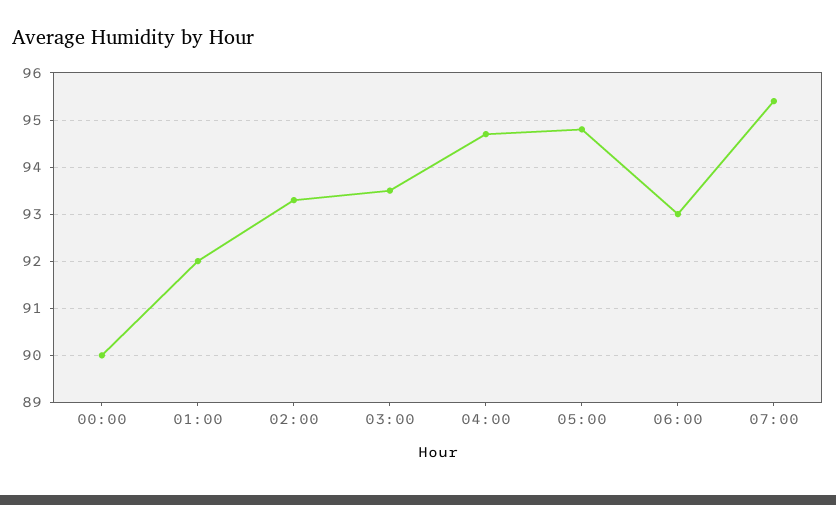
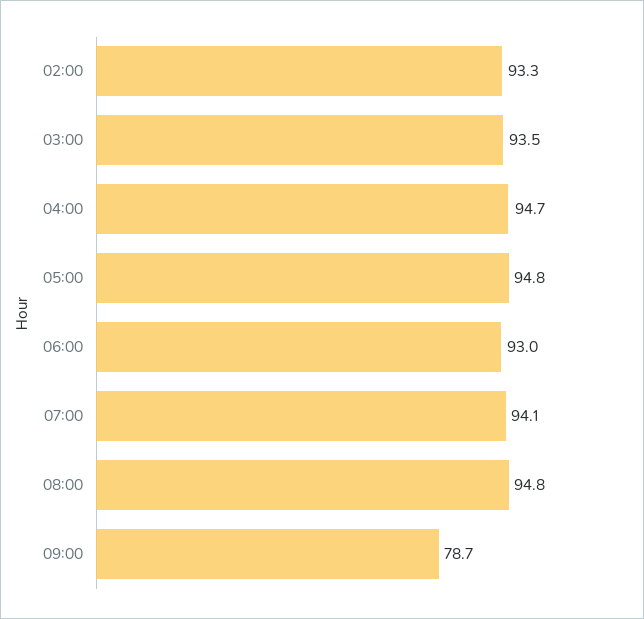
00:00: 90 -> none
01:00: 92 -> none
07:00: 95.5 -> 94.1
08:00: none -> 94.8
09:00: none -> 78.7

